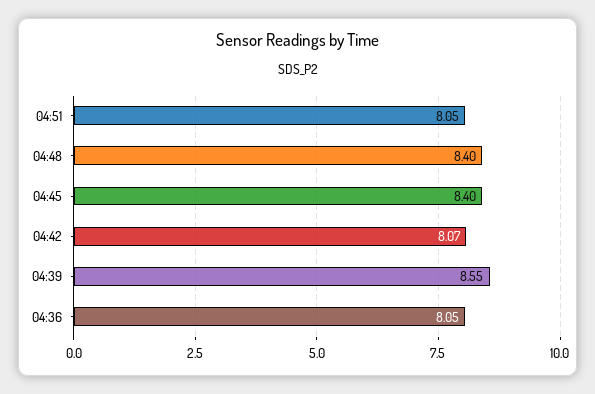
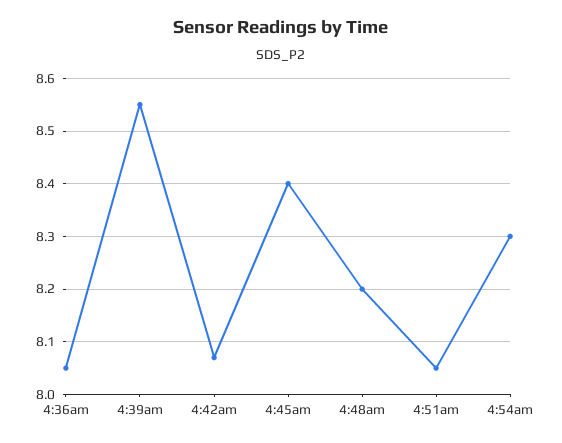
04:48: 8.4 -> 8.2
4:54am: none -> 8.3

